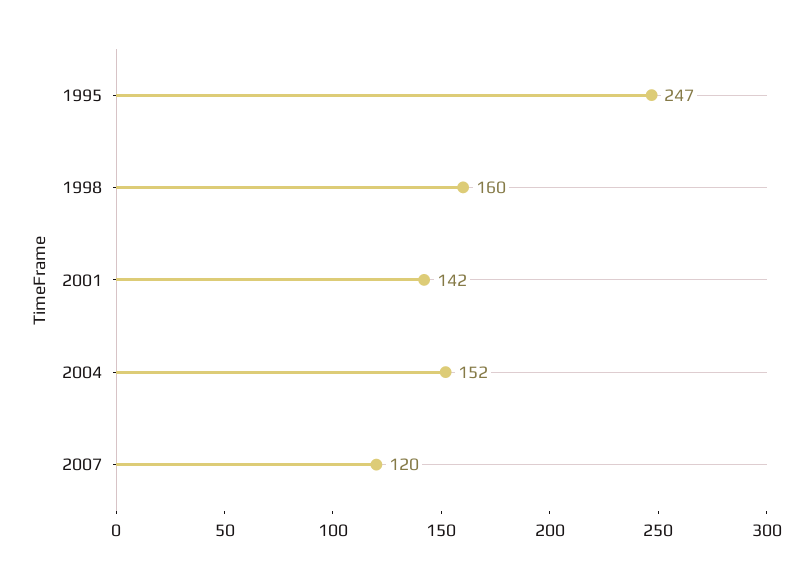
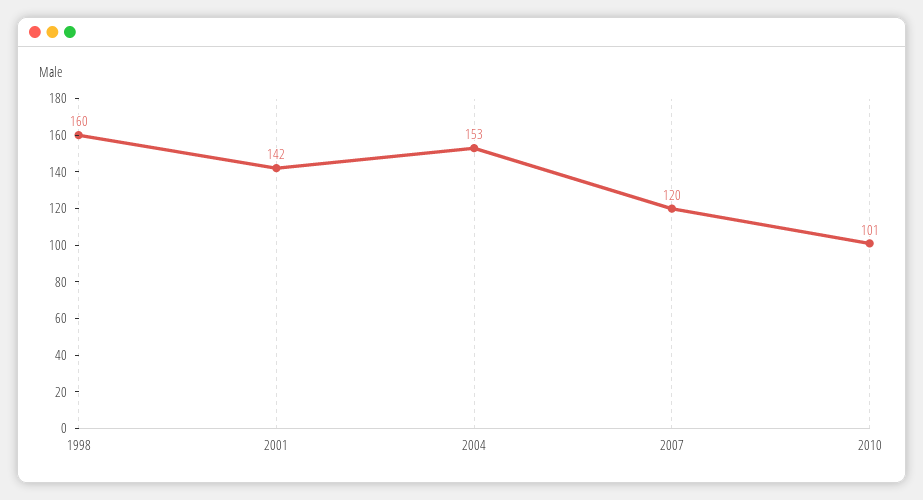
1995: 247 -> none
2004: 152 -> 153
2010: none -> 101

